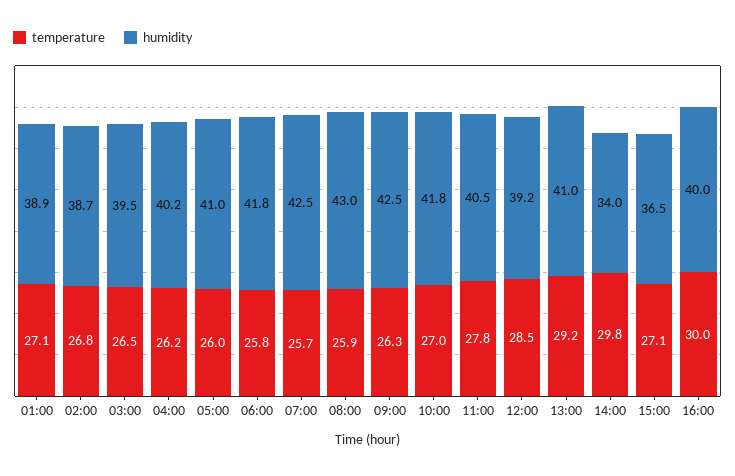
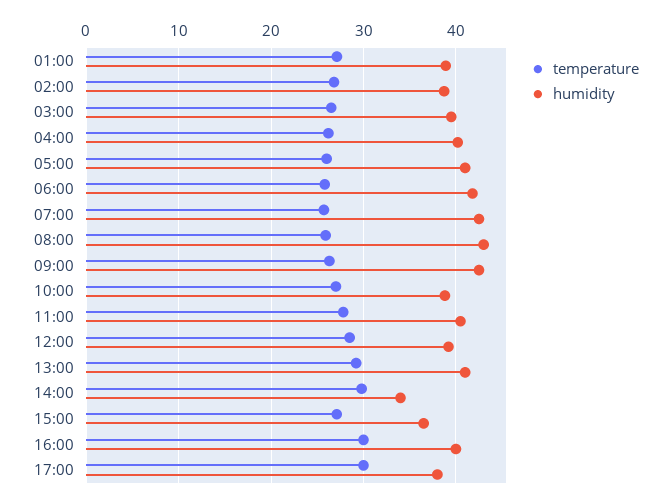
humidity, 10:00: 41.8 -> 39
temperature, 17:00: none -> 30
humidity, 17:00: none -> 38

